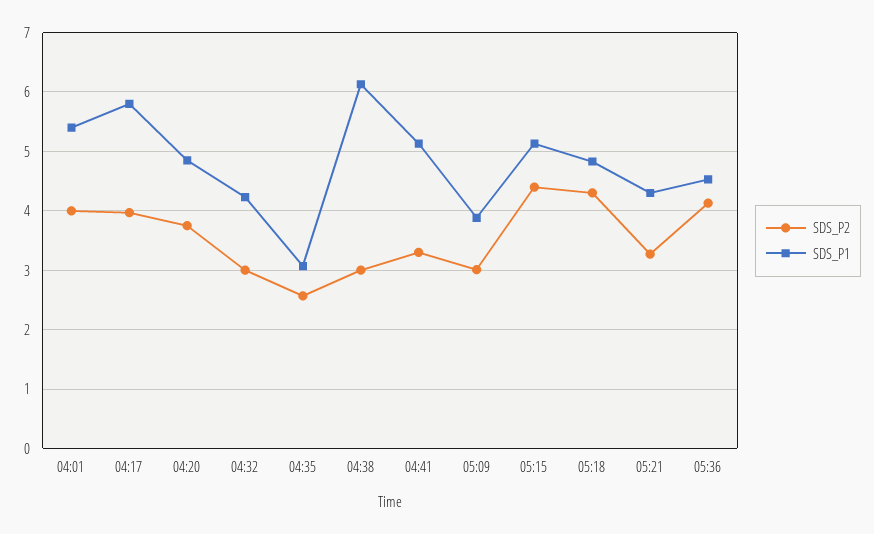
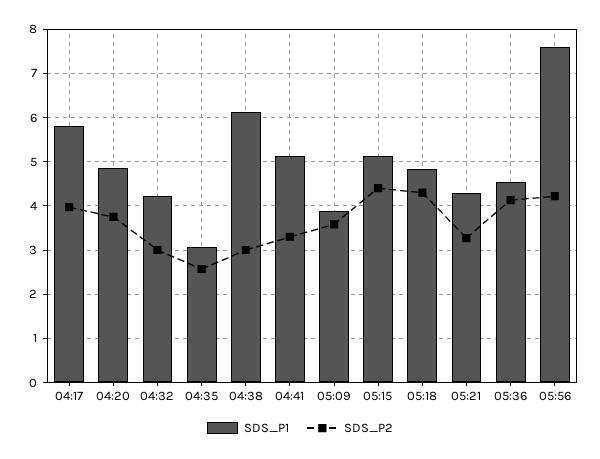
SDS_P2, 04:01: 4 -> none
SDS_P1, 04:01: 5.4 -> none
SDS_P2, 05:09: 3 -> 3.6
SDS_P1, 05:56: none -> 7.6
SDS_P2, 05:56: none -> 4.2

